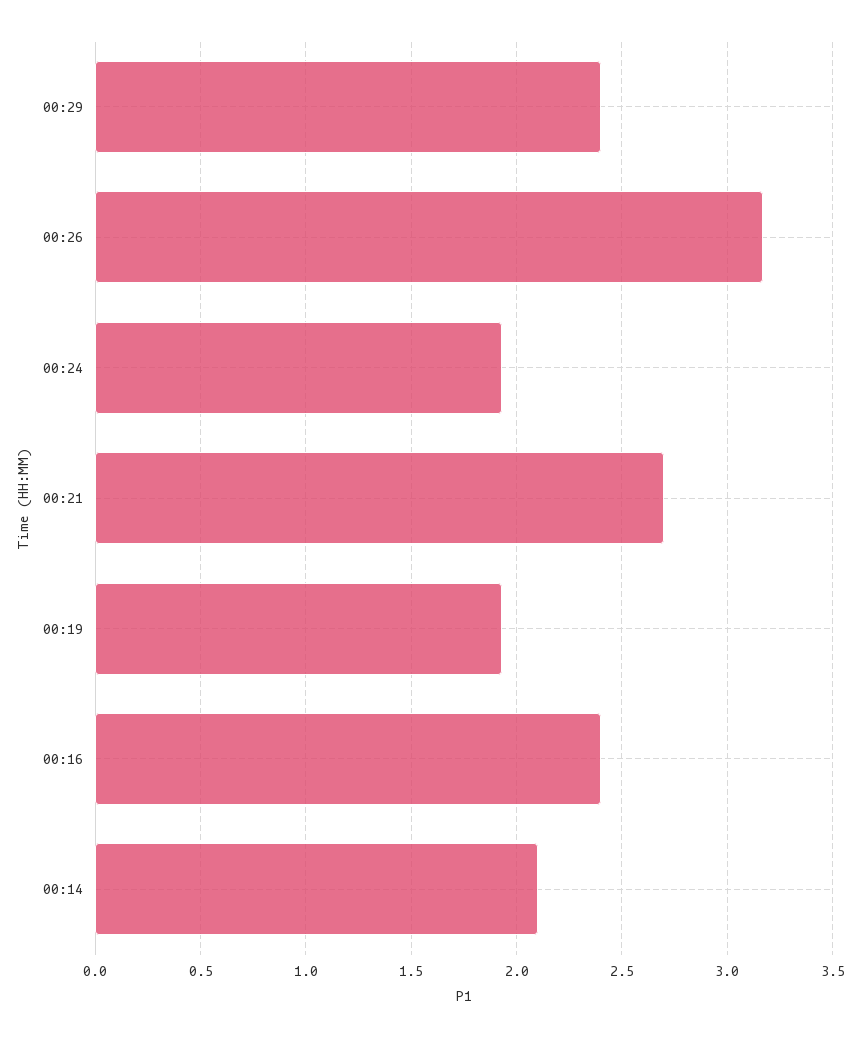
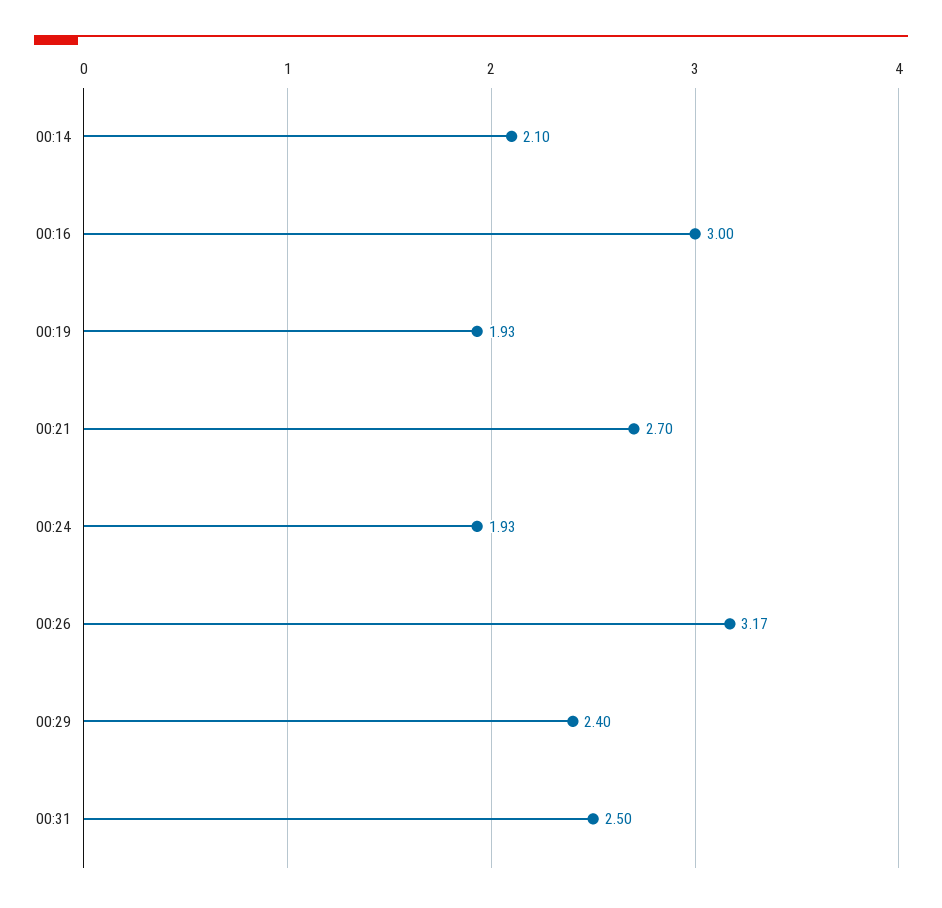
00:16: 2.4 -> 3
00:31: none -> 2.5

